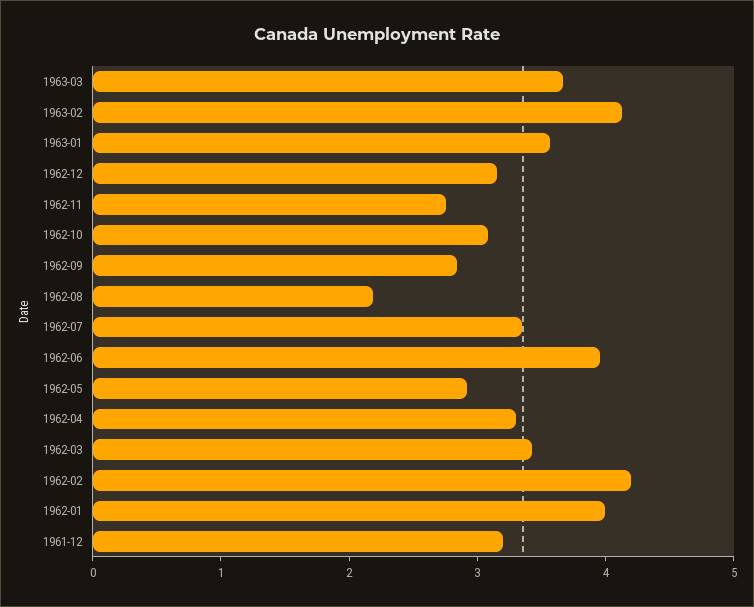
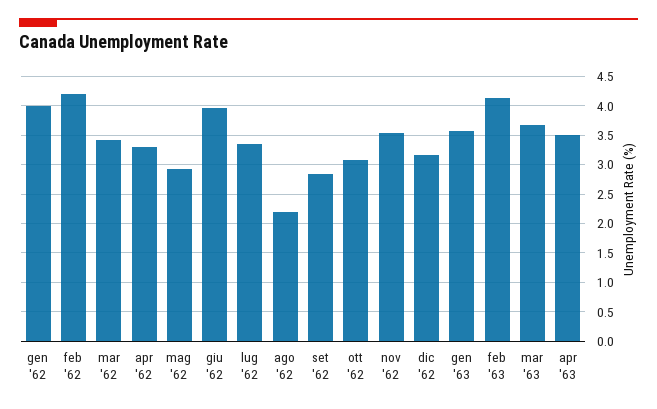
1962-11: 2.8 -> 3.5
1961-12: 3.2 -> none
apr '63: none -> 3.5

